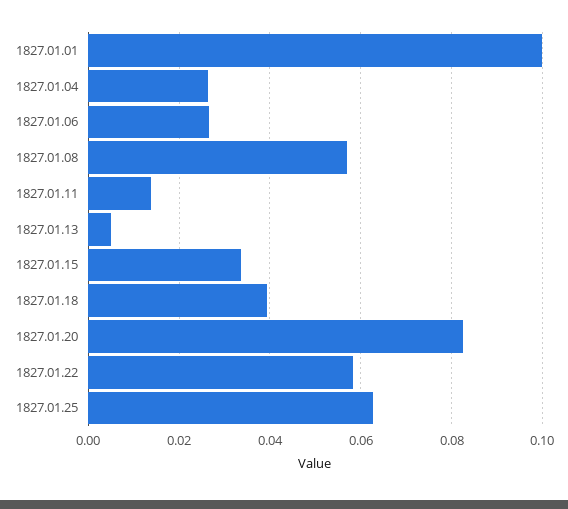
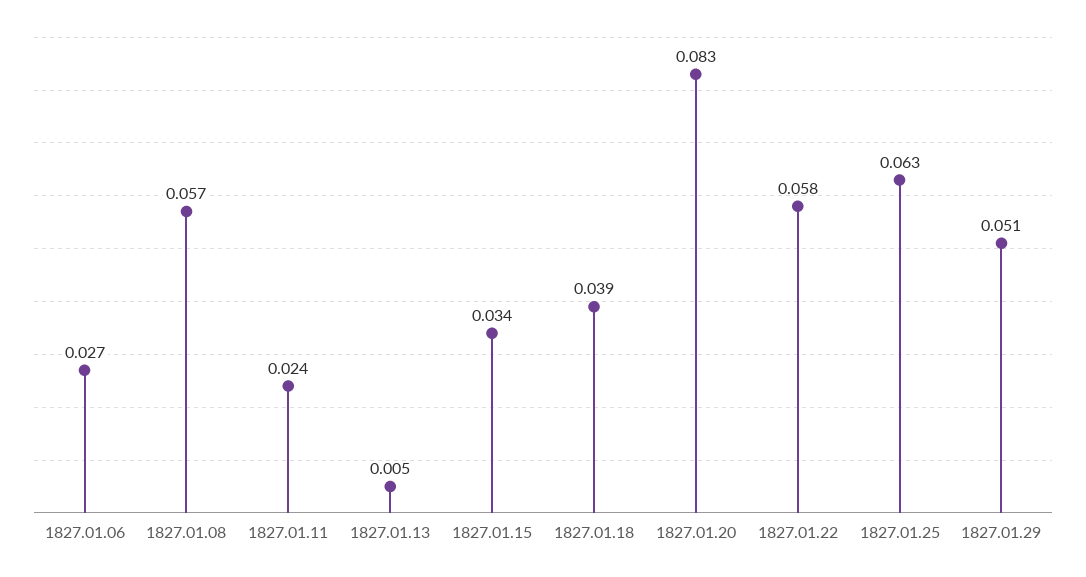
1827.01.01: 0.1 -> none
1827.01.04: 0.026 -> none
1827.01.11: 0.014 -> 0.024
1827.01.29: none -> 0.051

